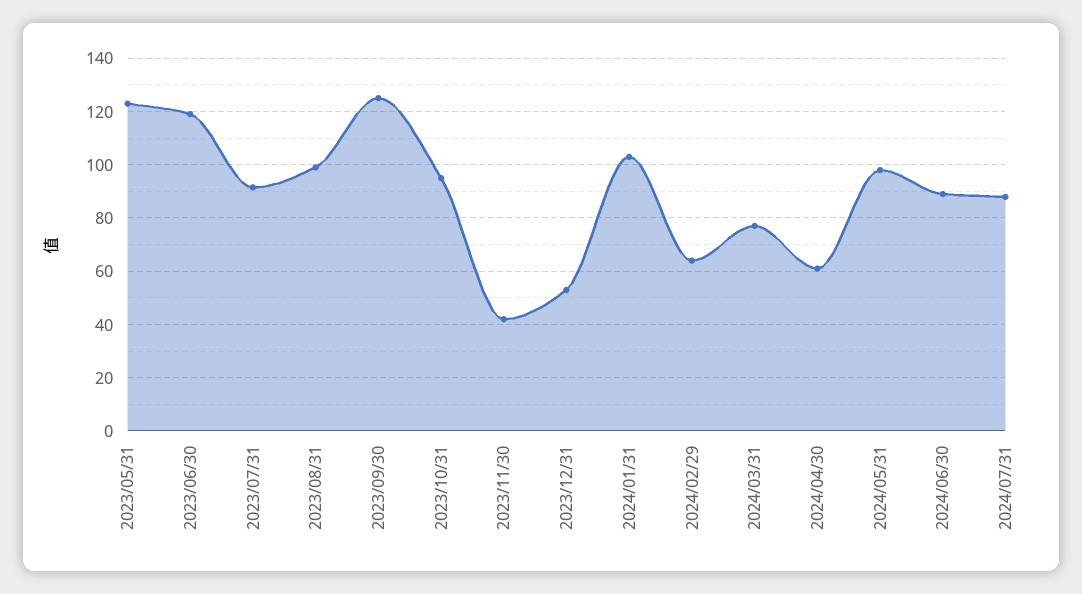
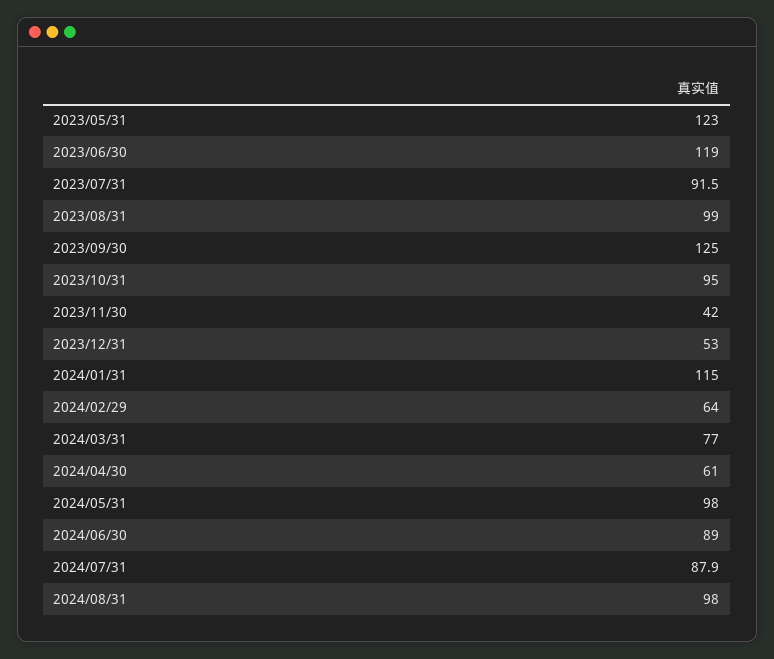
2024/01/31: 102.5 -> 115
2024/08/31: none -> 98

